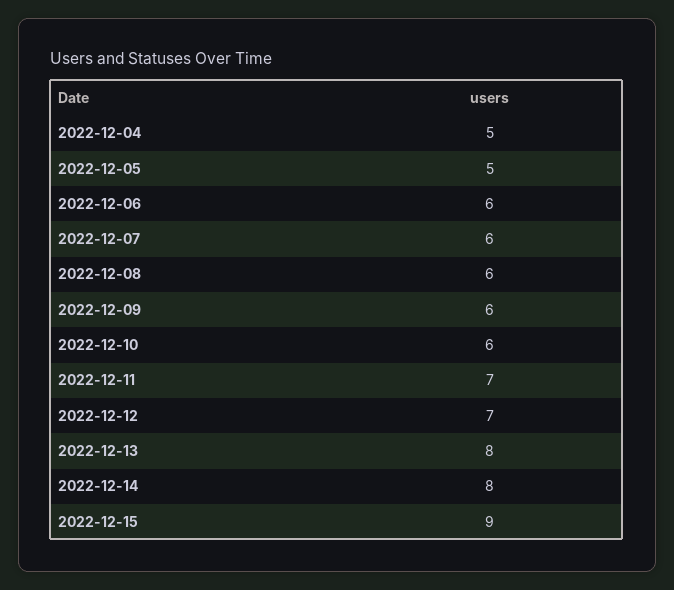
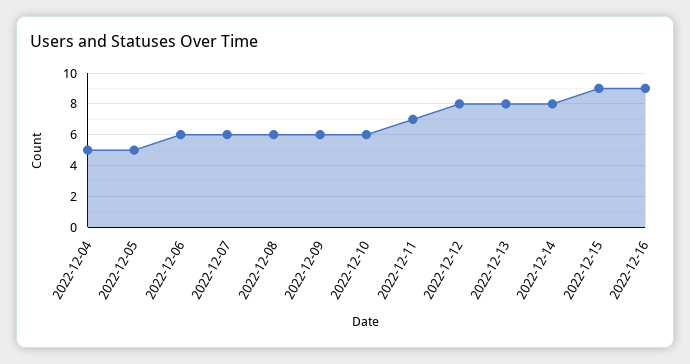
2022-12-12: 7 -> 8
2022-12-16: none -> 9

